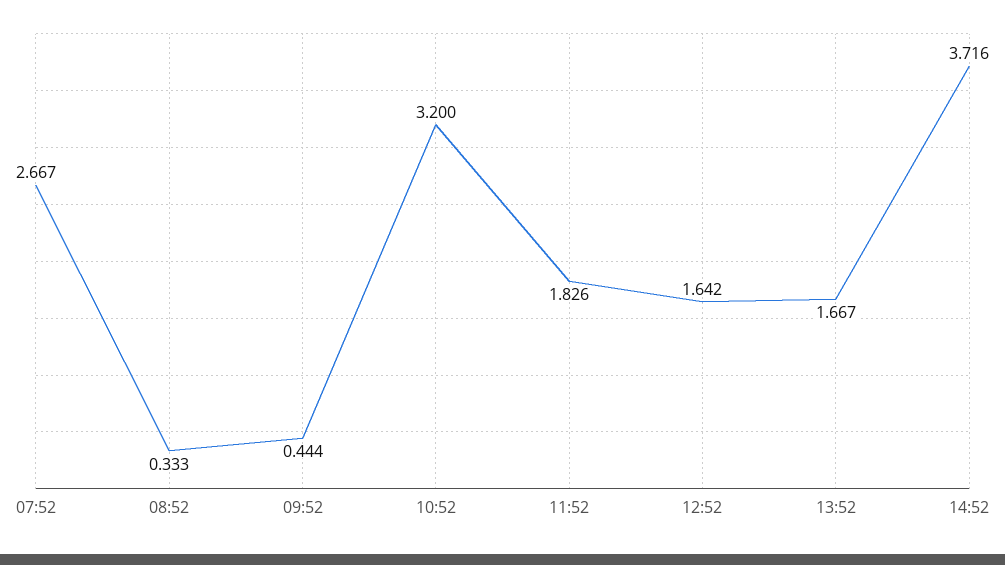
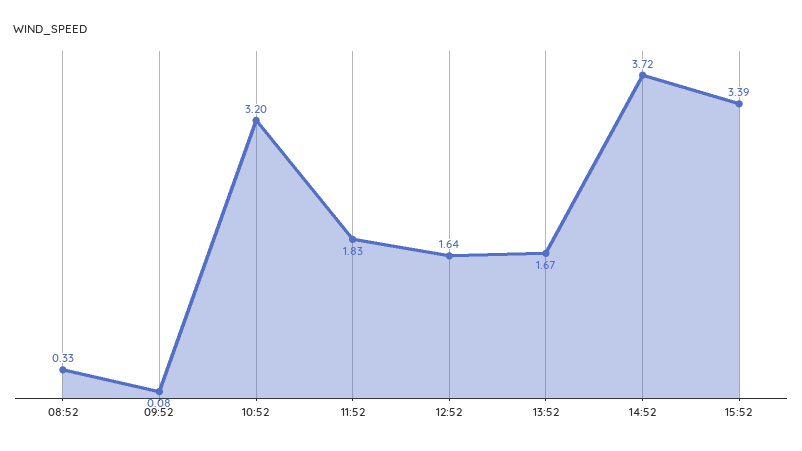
07:52: 2.667 -> none
09:52: 0.444 -> 0.08
15:52: none -> 3.39

